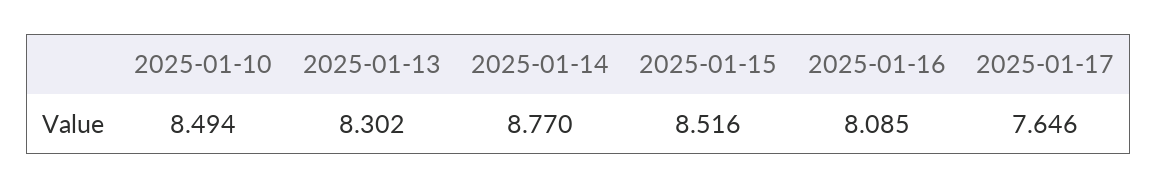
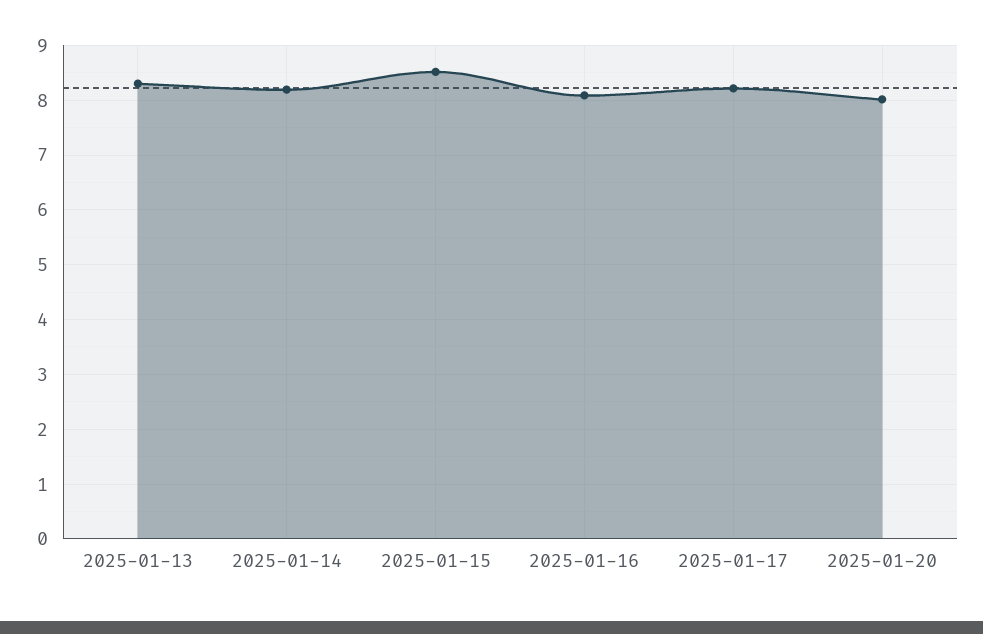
2025-01-10: 8.494 -> none
2025-01-14: 8.77 -> 8.2
2025-01-17: 7.646 -> 8.2
2025-01-20: none -> 8

